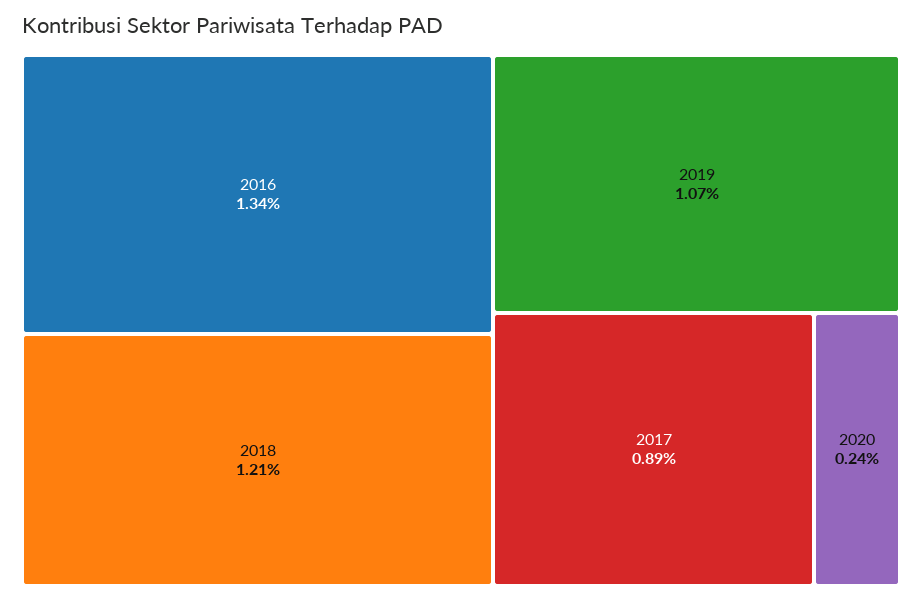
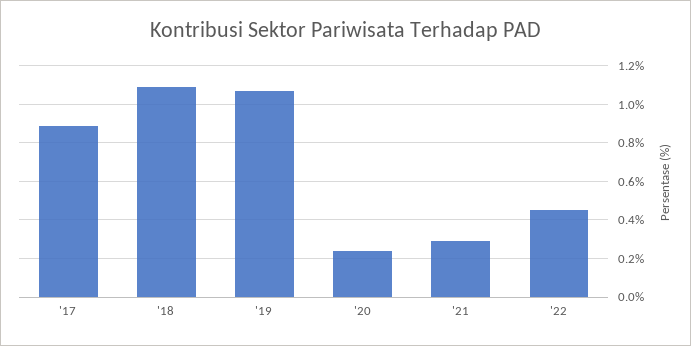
2016: 1.34 -> none
2018: 1.21 -> 1.1
'21: none -> 0.3
'22: none -> 0.45

